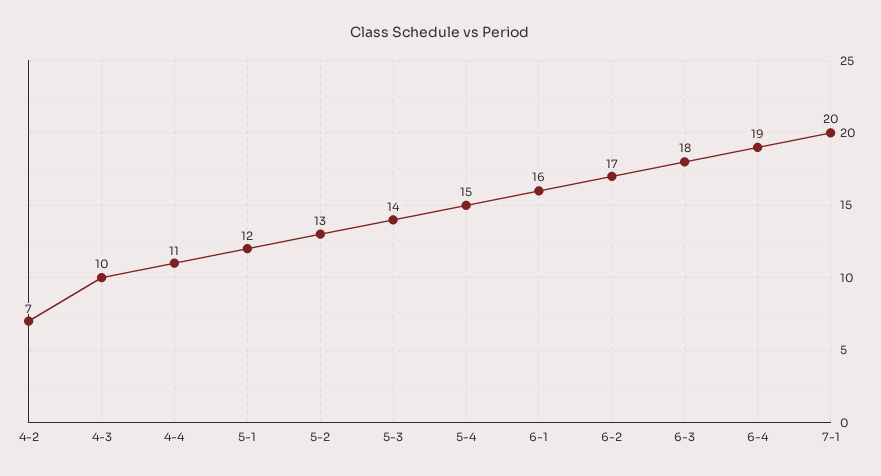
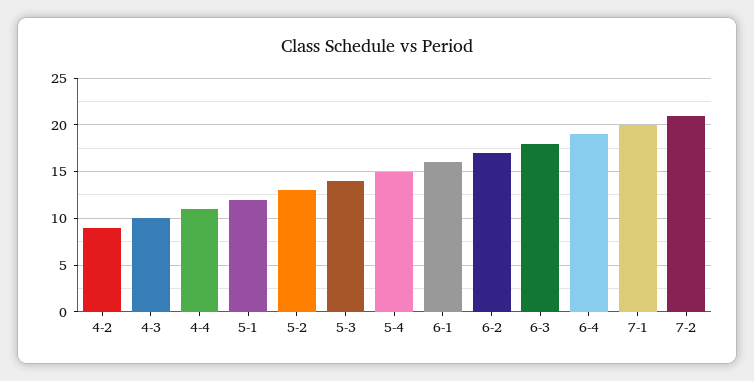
4-2: 7 -> 9
7-2: none -> 21

